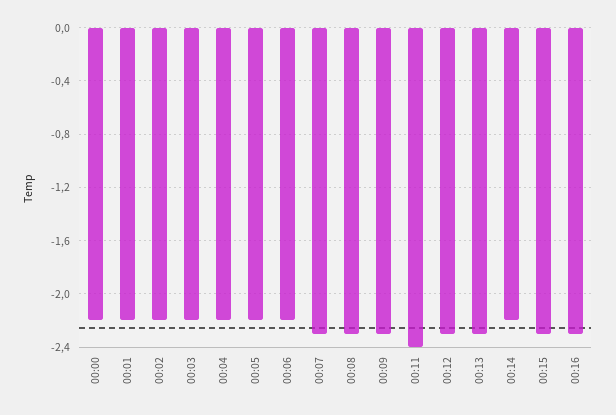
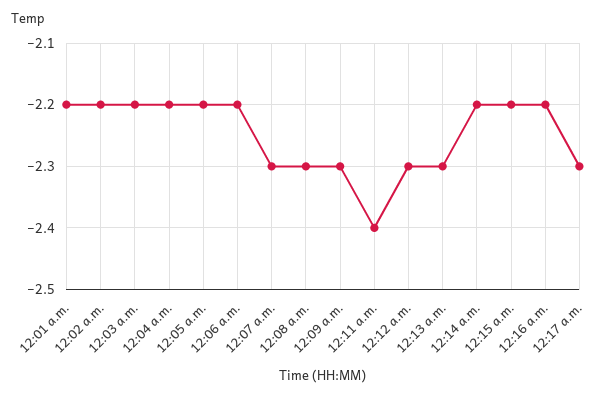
00:00: -2.2 -> none
00:15: -2.3 -> -2.2
00:16: -2.3 -> -2.2
12:17 a.m.: none -> -2.3

